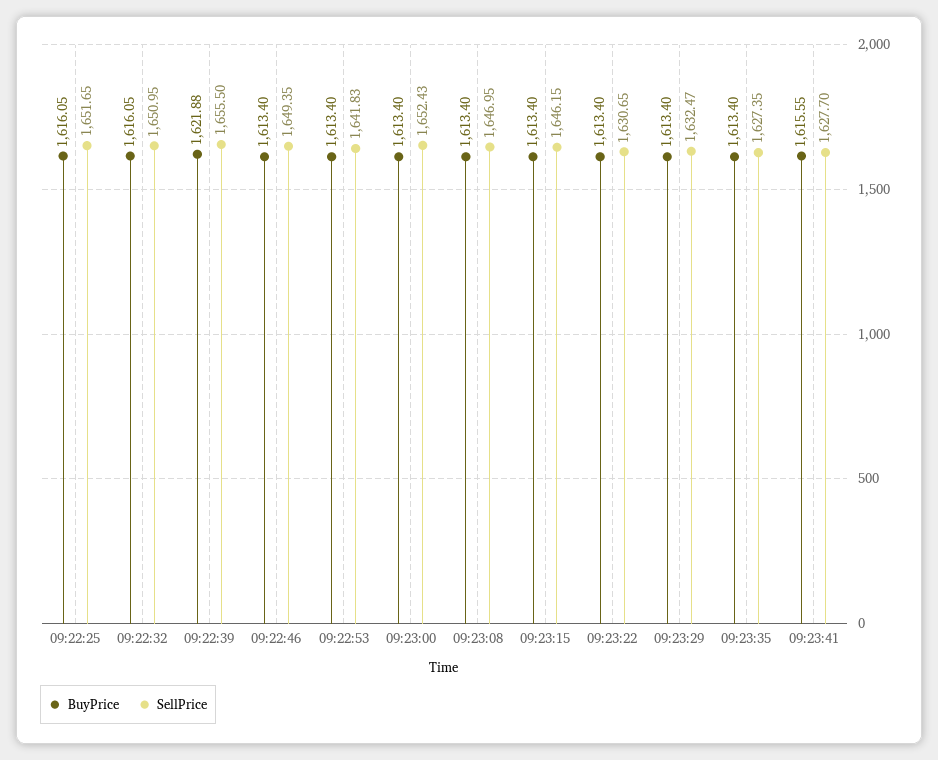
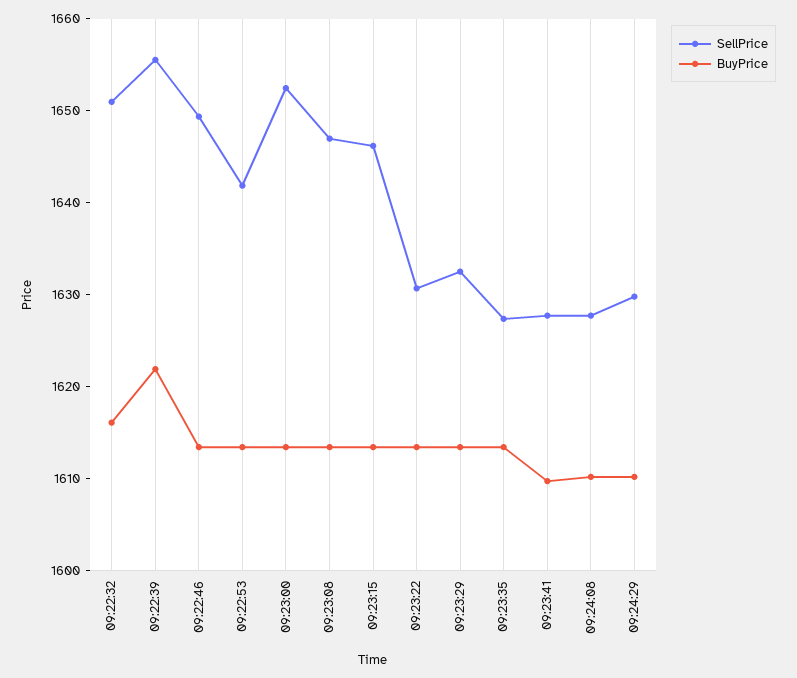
BuyPrice, 09:22:25: 1616.05 -> none
SellPrice, 09:22:25: 1651.65 -> none
BuyPrice, 09:23:41: 1615.55 -> 1610
SellPrice, 09:24:08: none -> 1628
BuyPrice, 09:24:08: none -> 1610
SellPrice, 09:24:29: none -> 1630
BuyPrice, 09:24:29: none -> 1610

